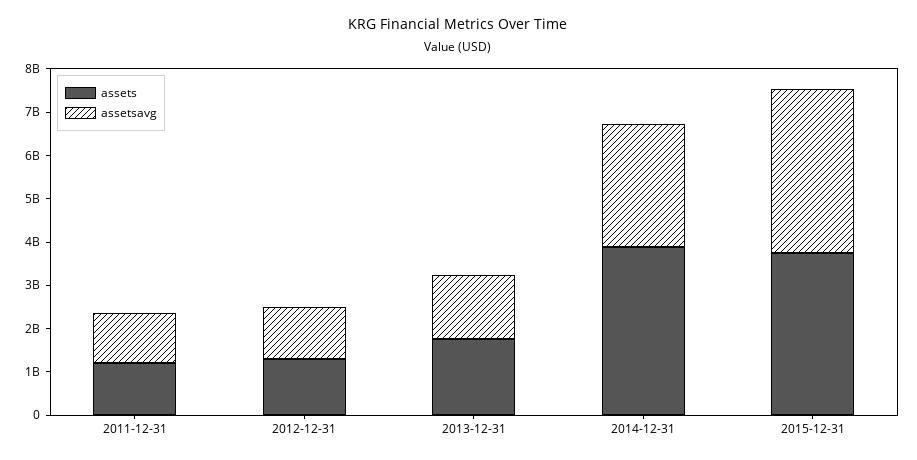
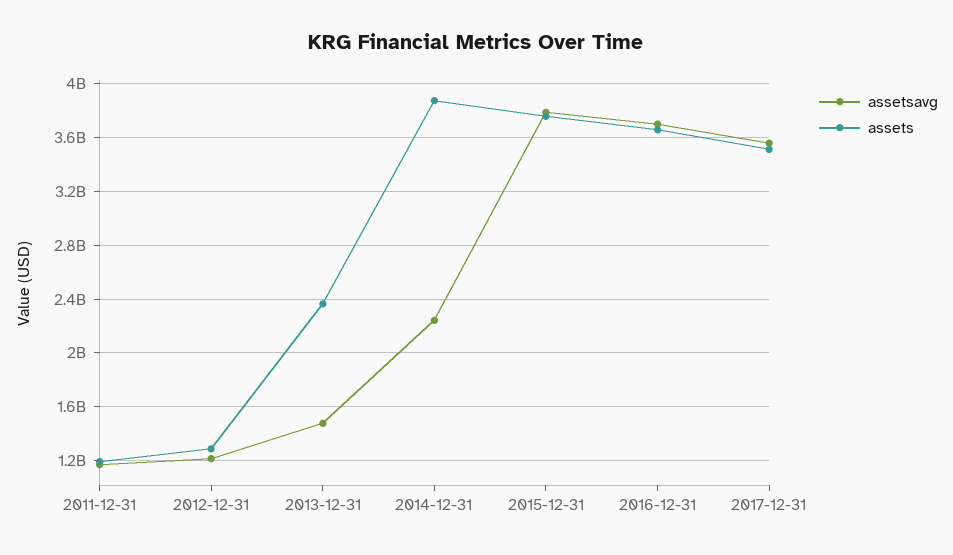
assets, 2013-12-31: 1800000000 -> 2350000000
assetsavg, 2014-12-31: 2800000000 -> 2250000000
assetsavg, 2016-12-31: none -> 3700000000
assets, 2016-12-31: none -> 3650000000
assetsavg, 2017-12-31: none -> 3550000000
assets, 2017-12-31: none -> 3500000000

